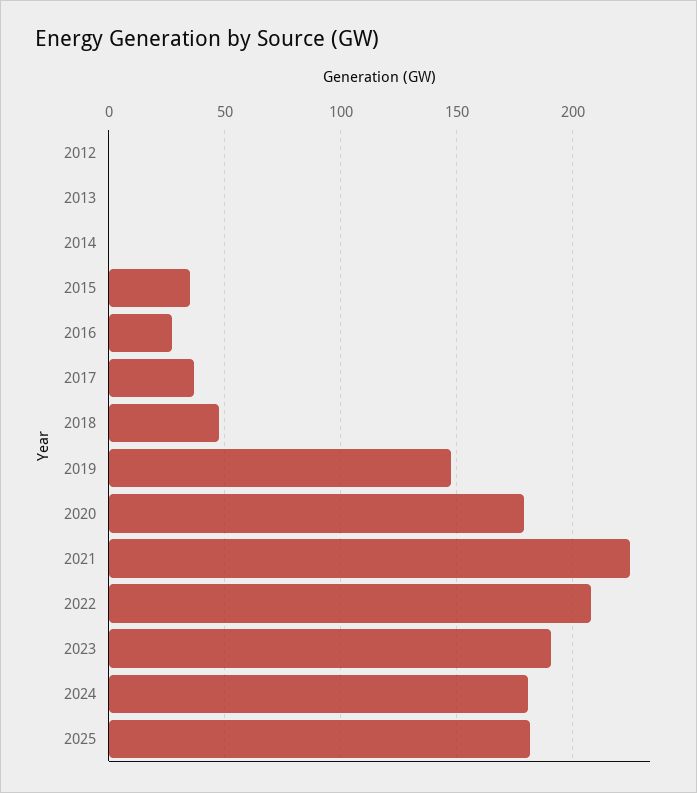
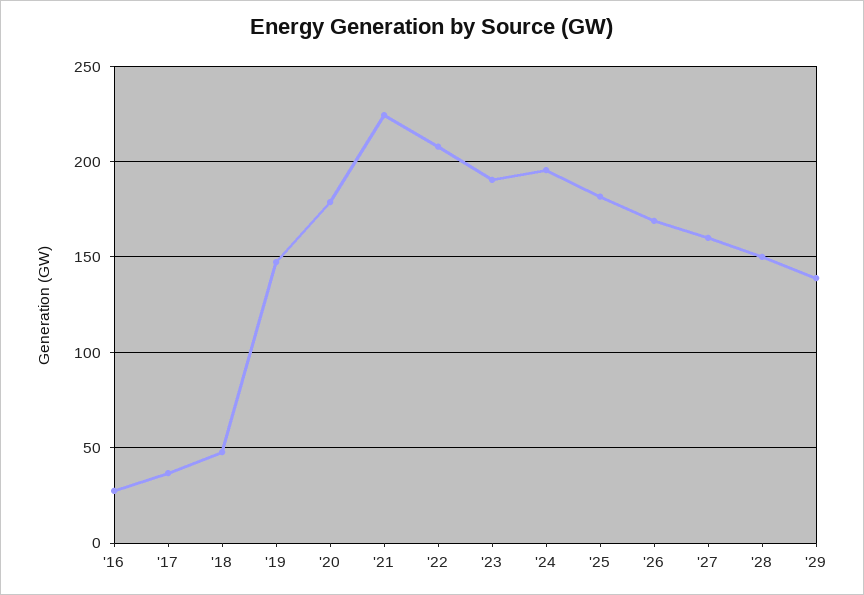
2012: 0 -> none
2013: 0 -> none
2014: 0 -> none
2015: 35 -> none
2024: 180 -> 195
'26: none -> 170
'27: none -> 160
'28: none -> 150
'29: none -> 140

